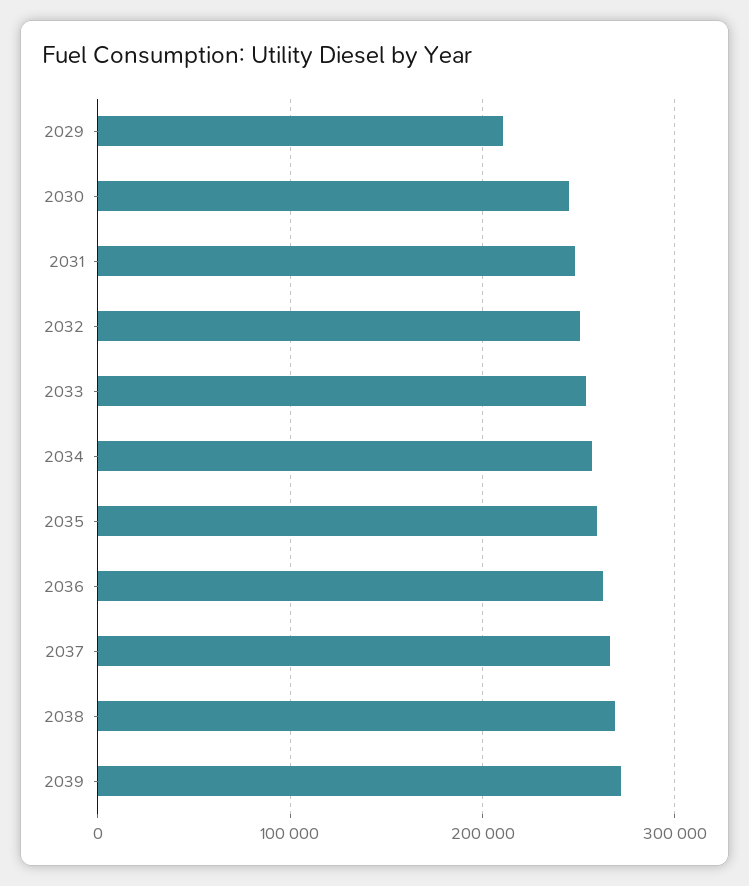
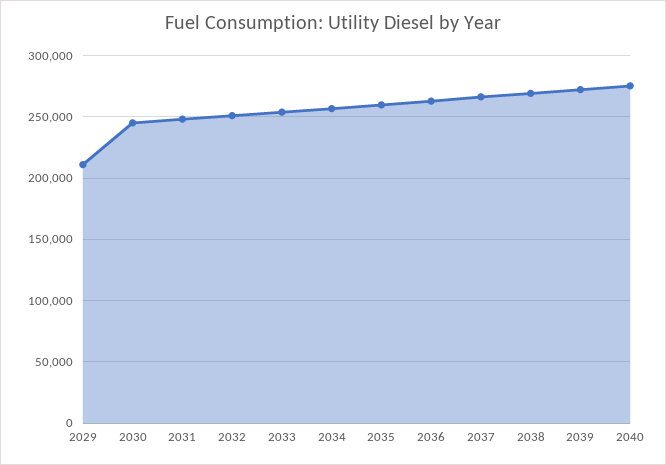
2040: none -> 275000

